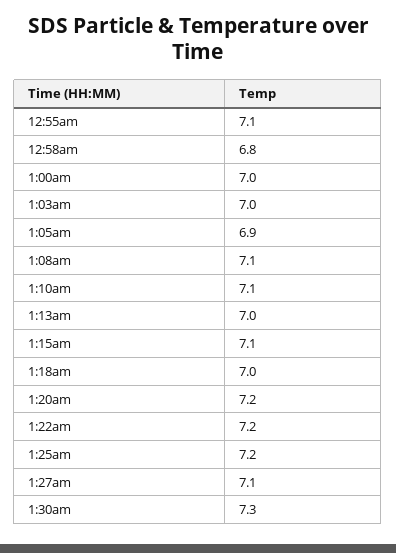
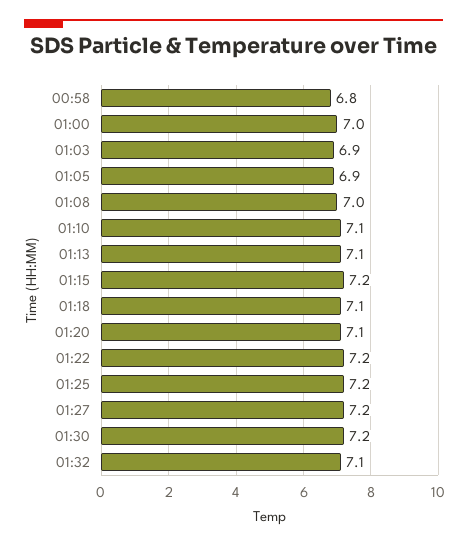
12:55am: 7.1 -> none
1:03am: 7 -> 6.9
1:08am: 7.1 -> 7
1:13am: 7 -> 7.1
1:15am: 7.1 -> 7.2
1:18am: 7 -> 7.1
1:20am: 7.2 -> 7.1
1:27am: 7.1 -> 7.2
1:30am: 7.3 -> 7.2
01:32: none -> 7.1

